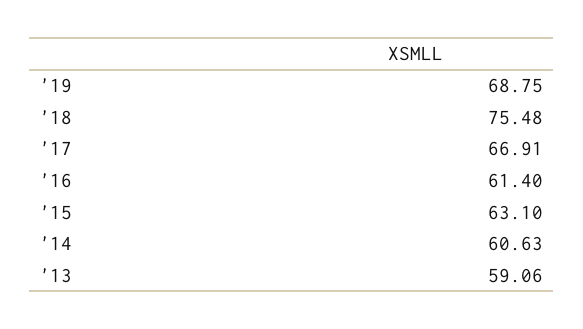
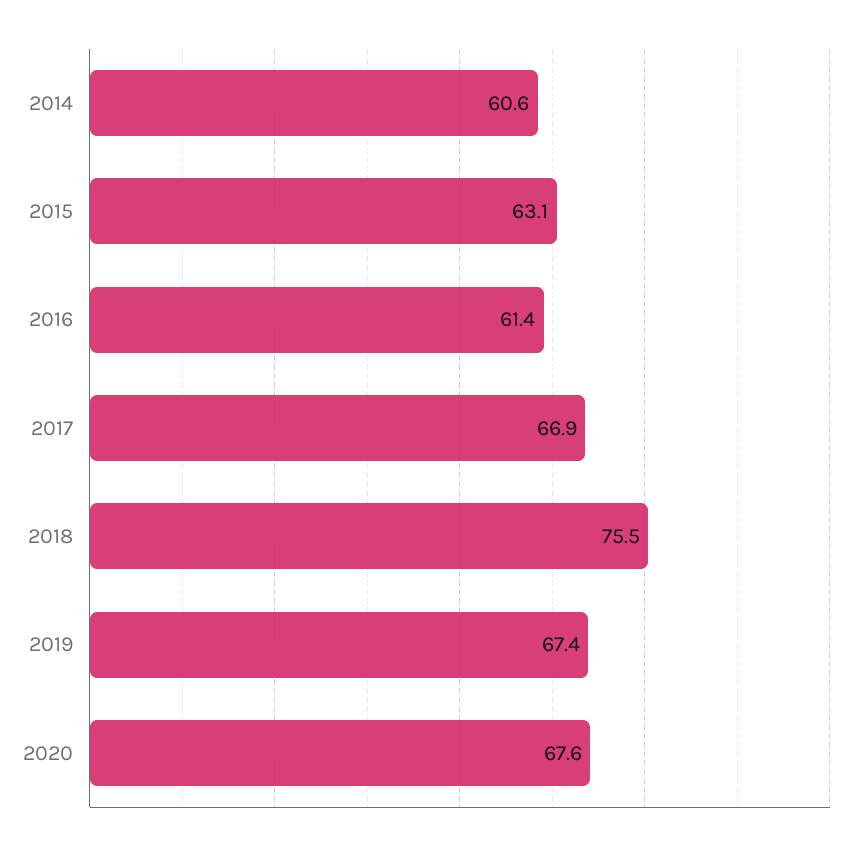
'19: 68.75 -> 67.4
'13: 59.06 -> none
2020: none -> 67.6

